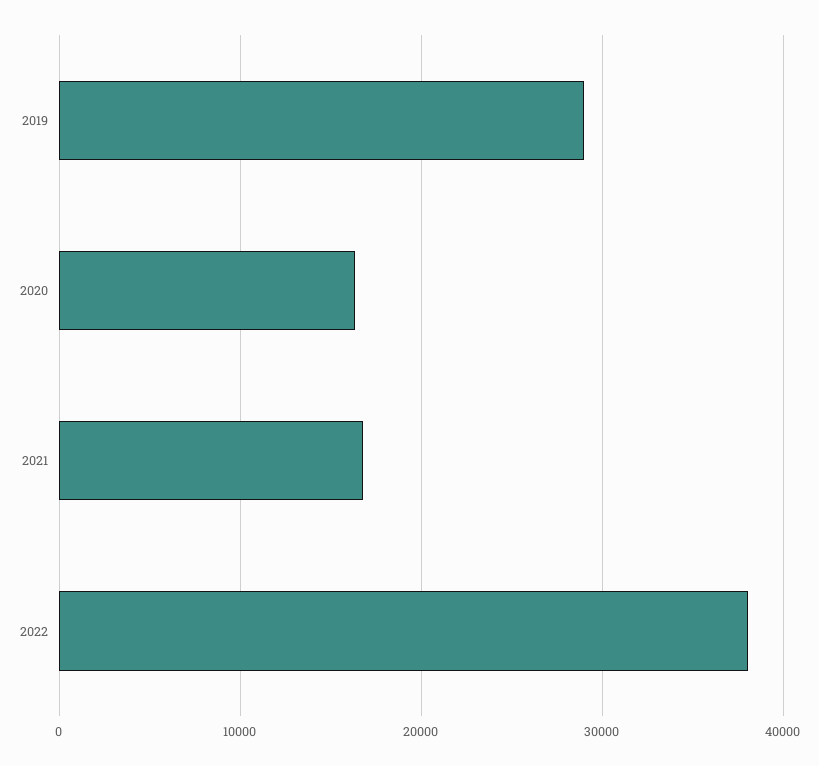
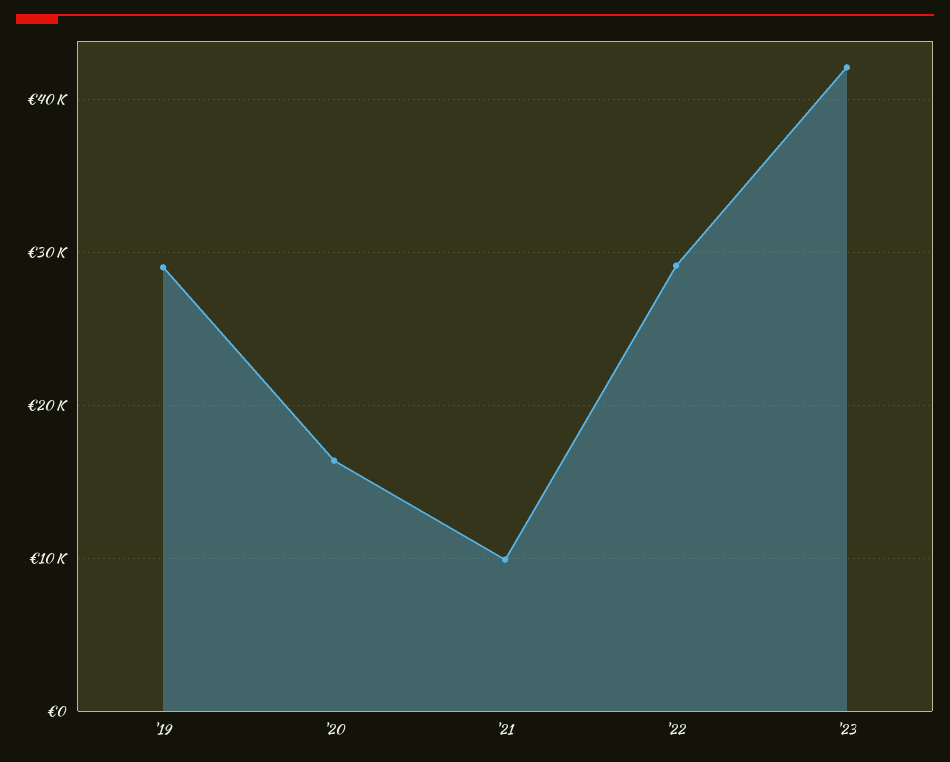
2021: 17000 -> 10000
2022: 38000 -> 29000
'23: none -> 42000

